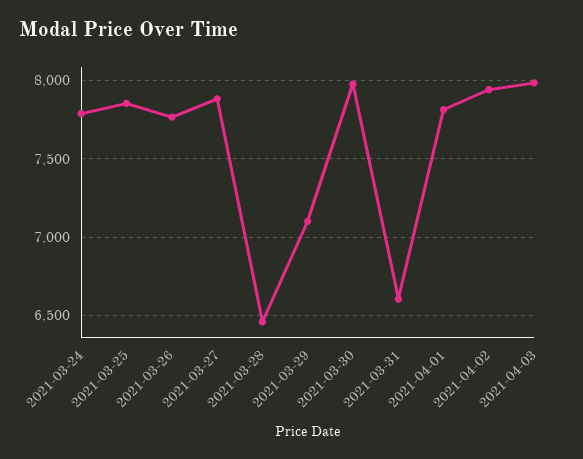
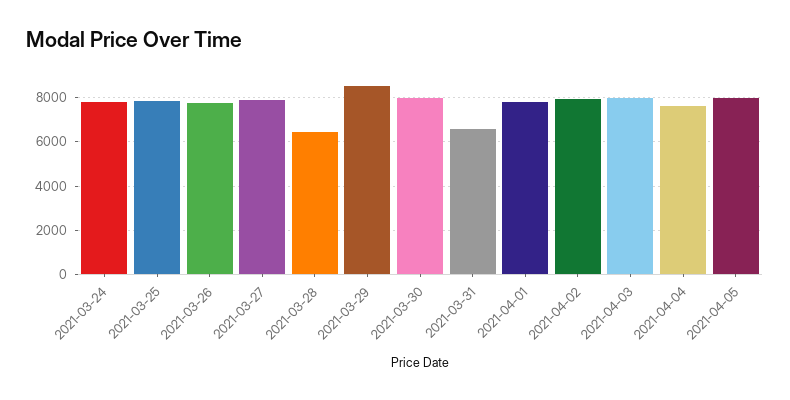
2021-03-29: 7100 -> 8500
2021-04-04: none -> 7500
2021-04-05: none -> 8000

